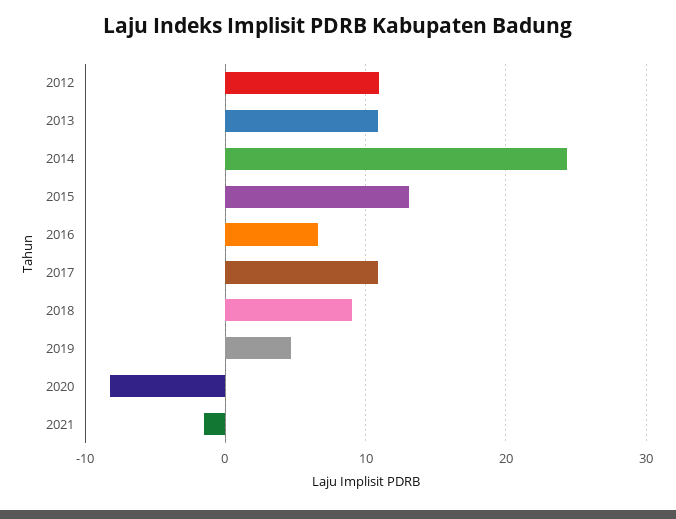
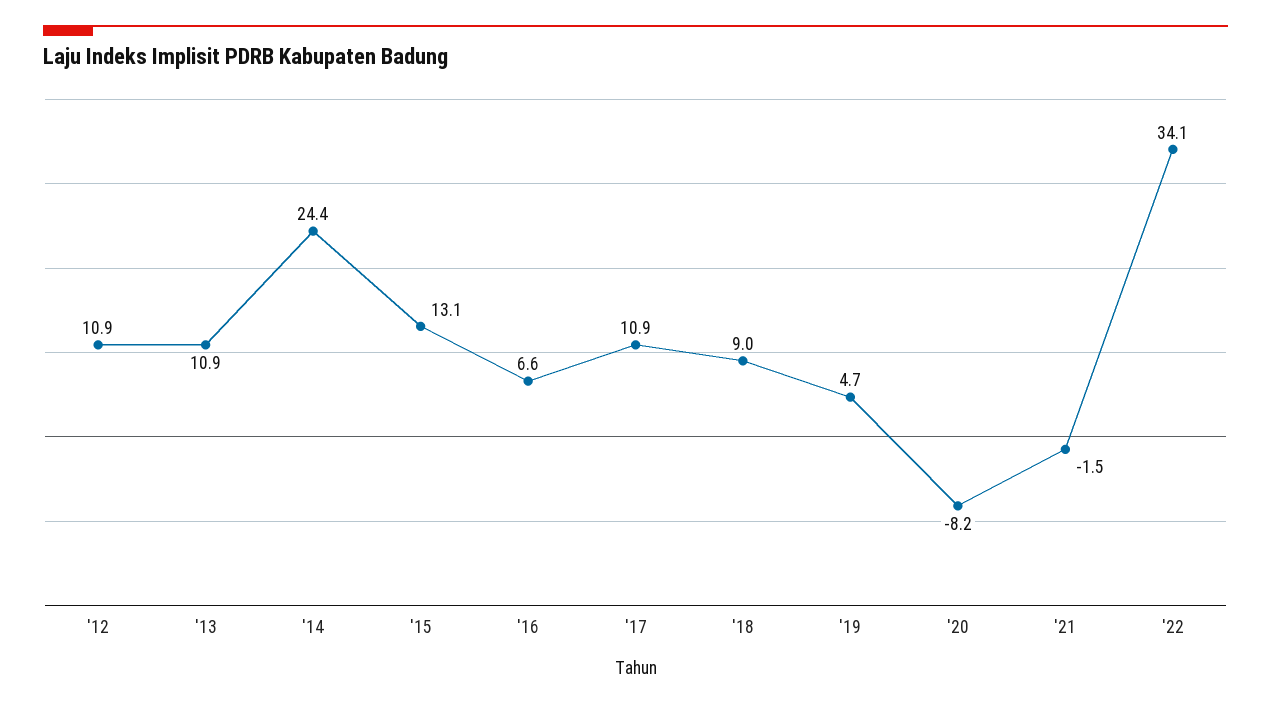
'22: none -> 34.1

